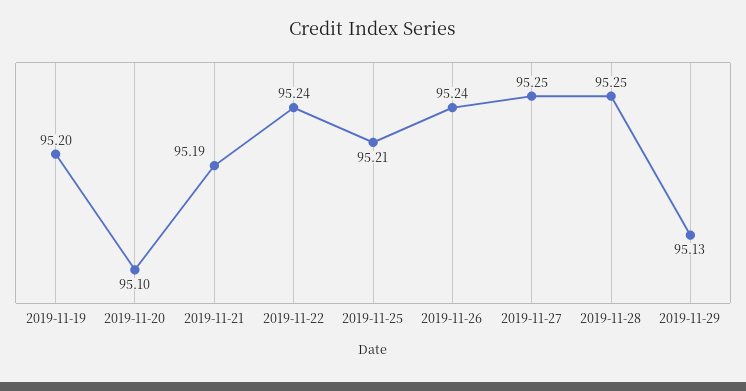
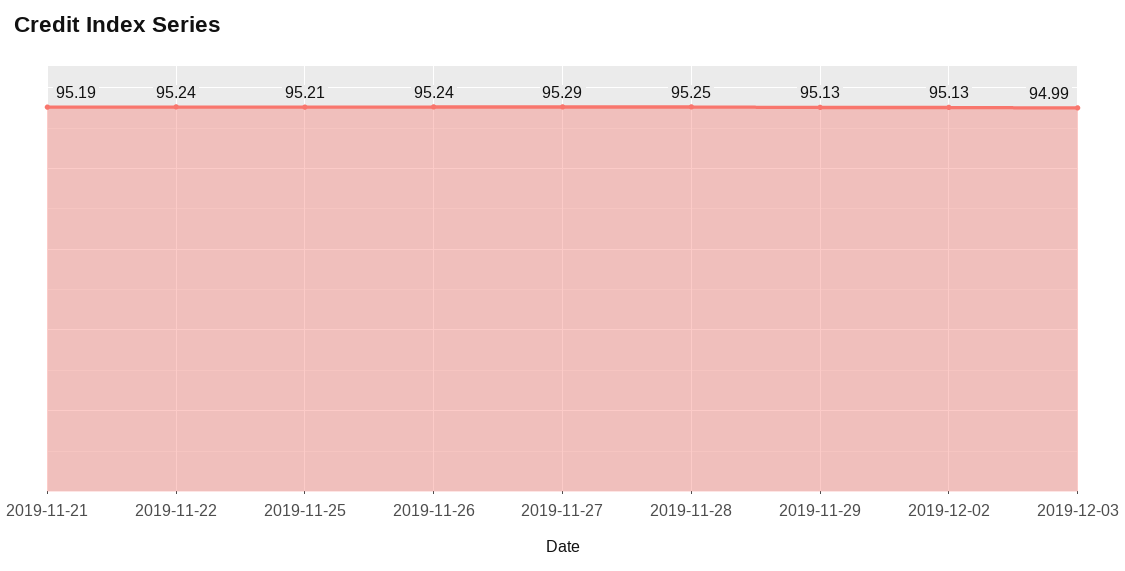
2019-11-19: 95.2 -> none
2019-11-20: 95.1 -> none
2019-11-27: 95.25 -> 95.29
2019-12-02: none -> 95.13
2019-12-03: none -> 94.99

